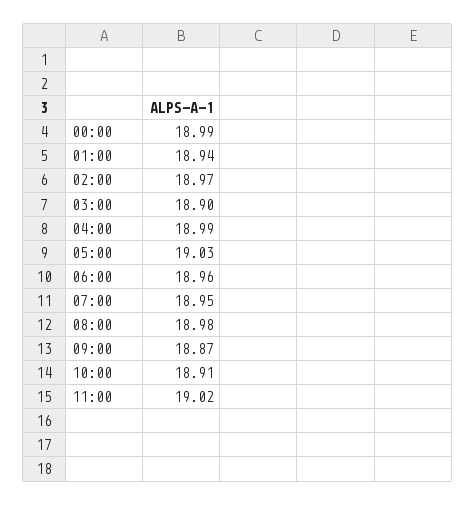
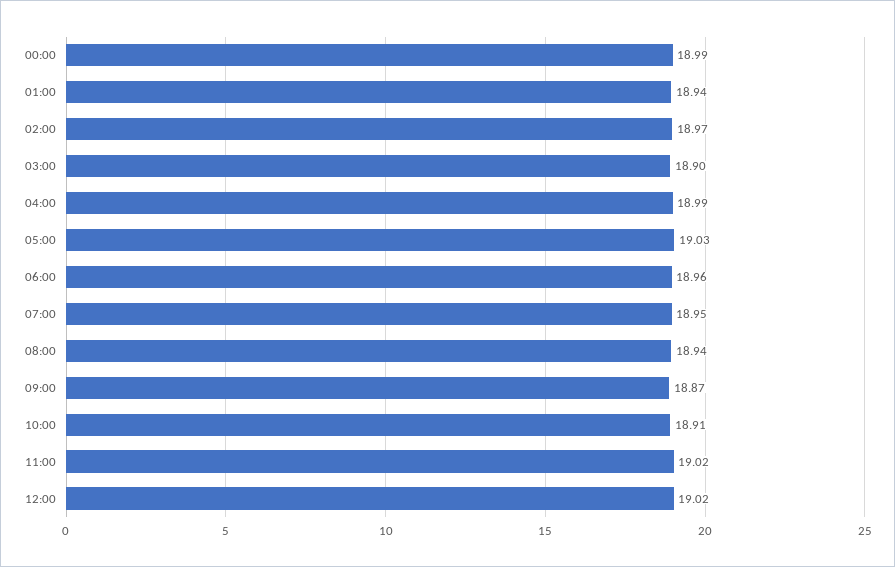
08:00: 18.98 -> 18.94
12:00: none -> 19.02

